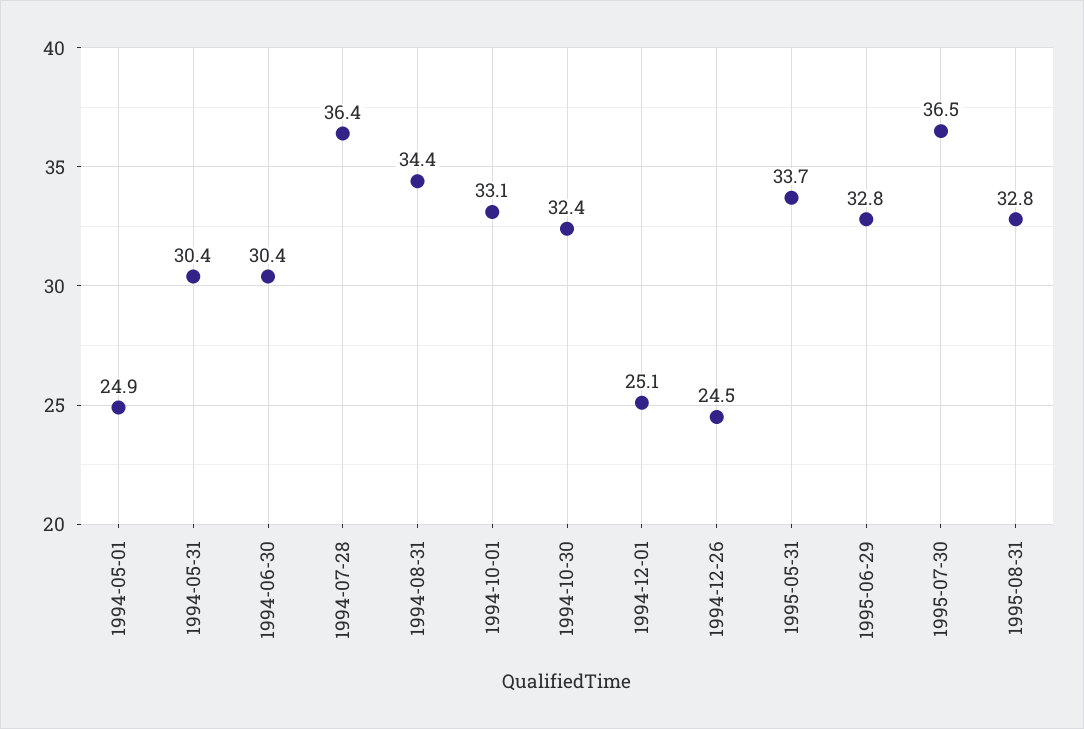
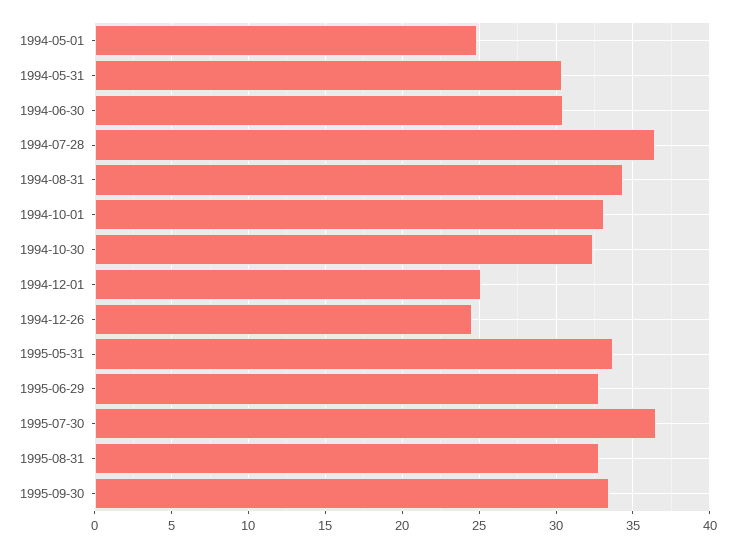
1995-09-30: none -> 33.5

